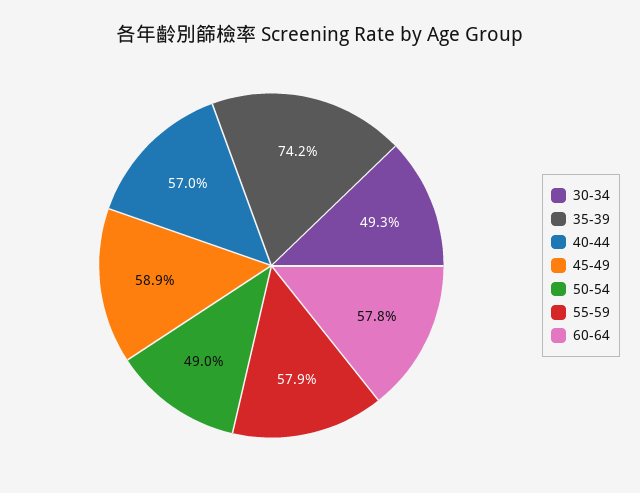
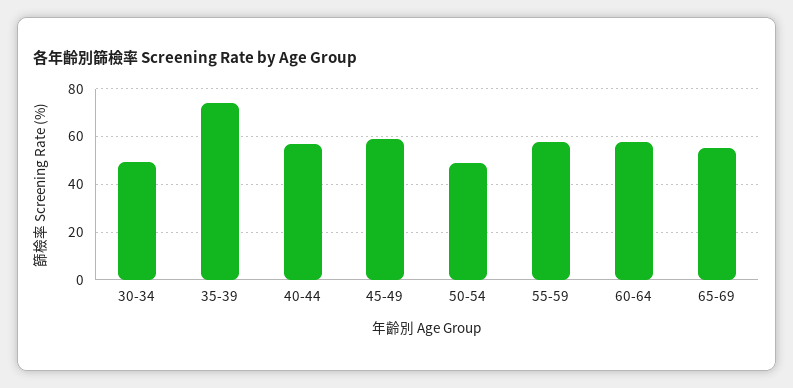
65-69: none -> 55

